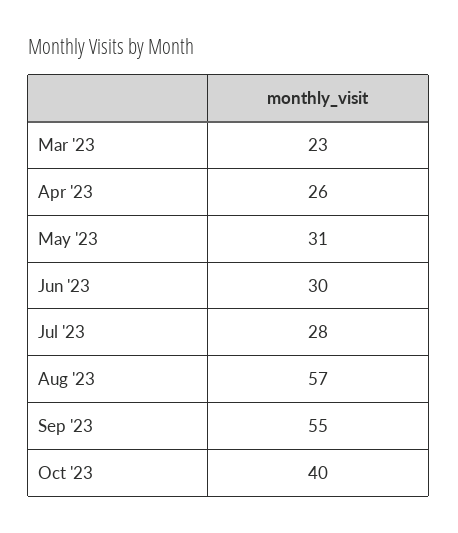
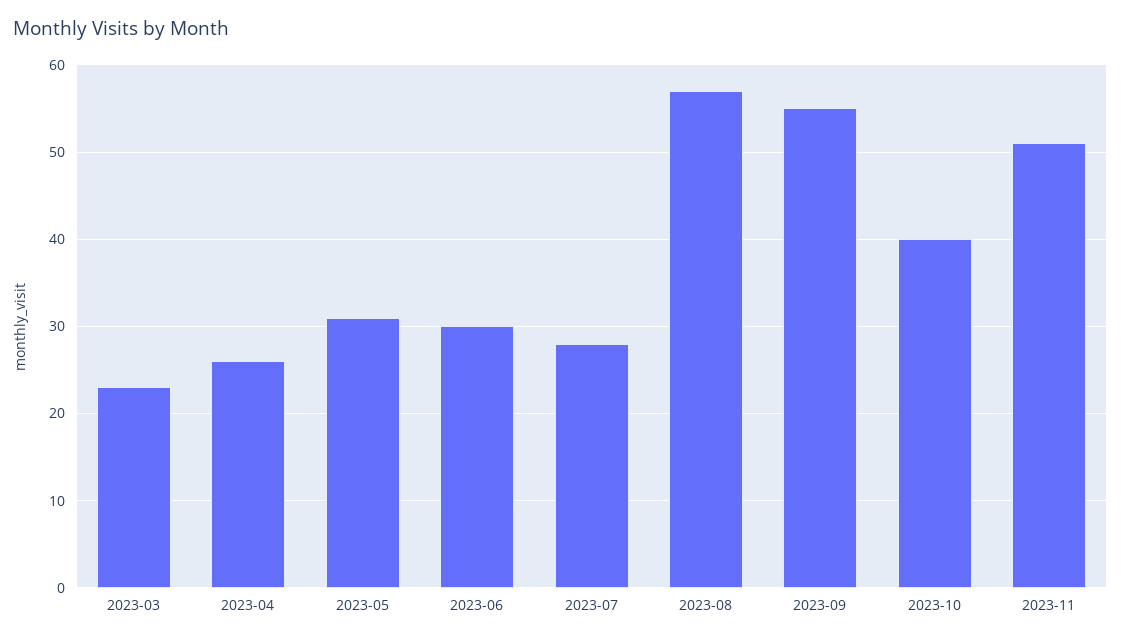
2023-11: none -> 51

